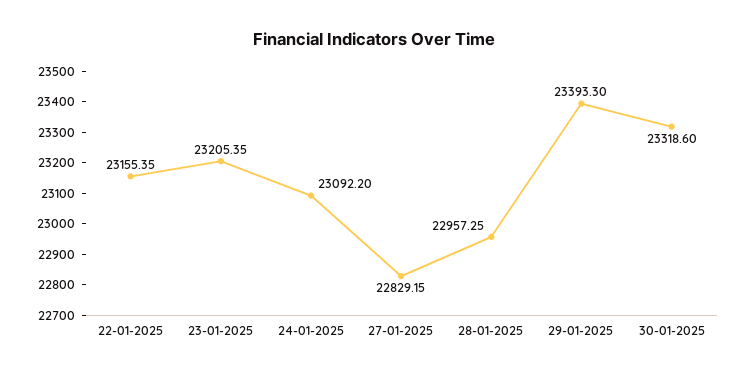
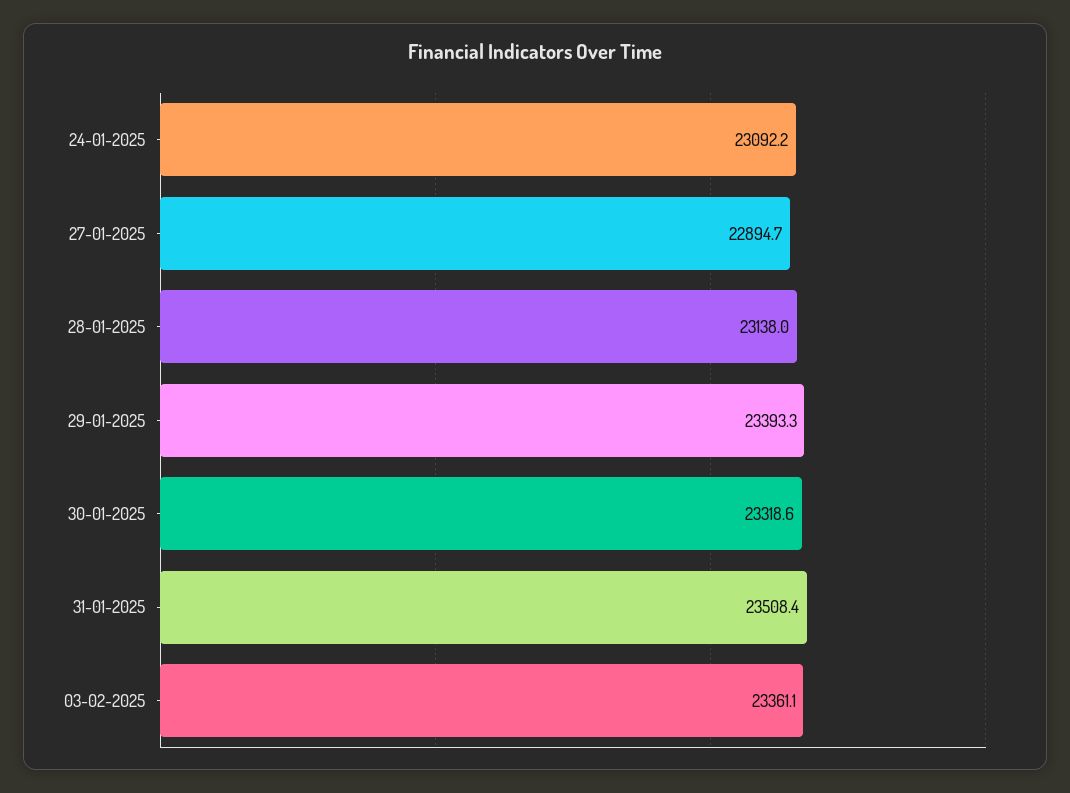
22-01-2025: 23155.35 -> none
23-01-2025: 23205.35 -> none
27-01-2025: 22829.15 -> 22894.7
28-01-2025: 22957.25 -> 23138
31-01-2025: none -> 23508.4
03-02-2025: none -> 23361.1

